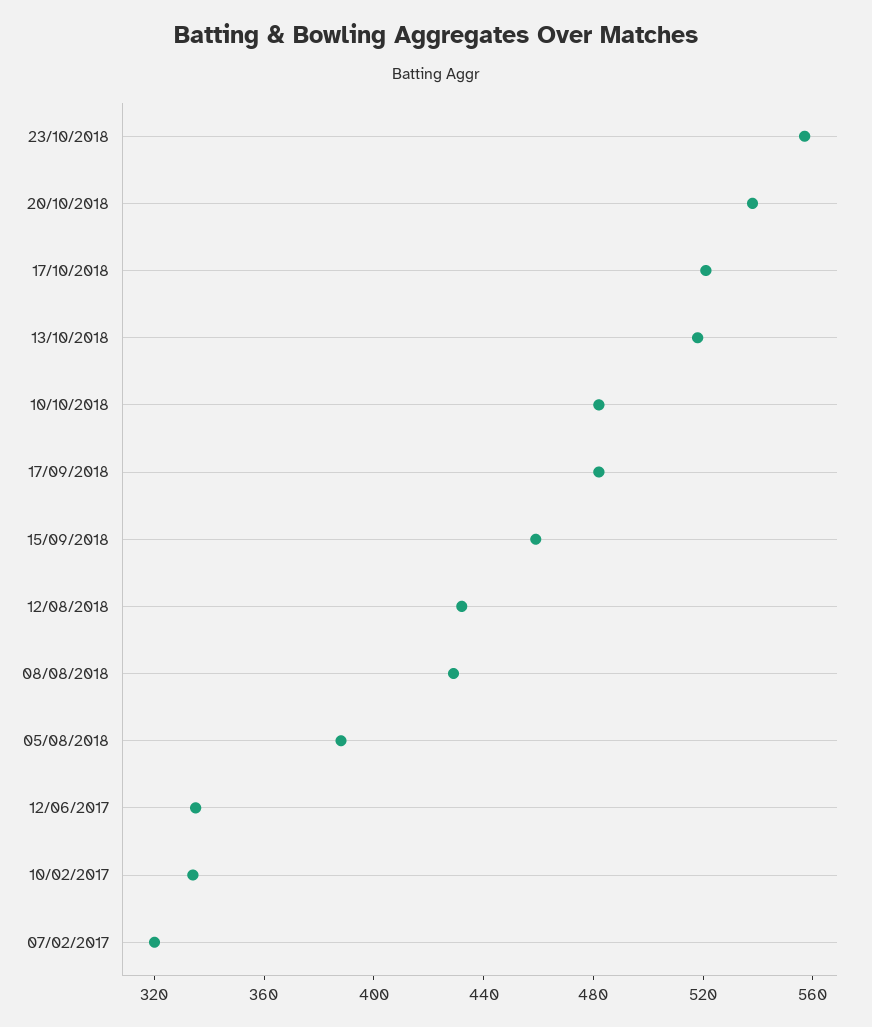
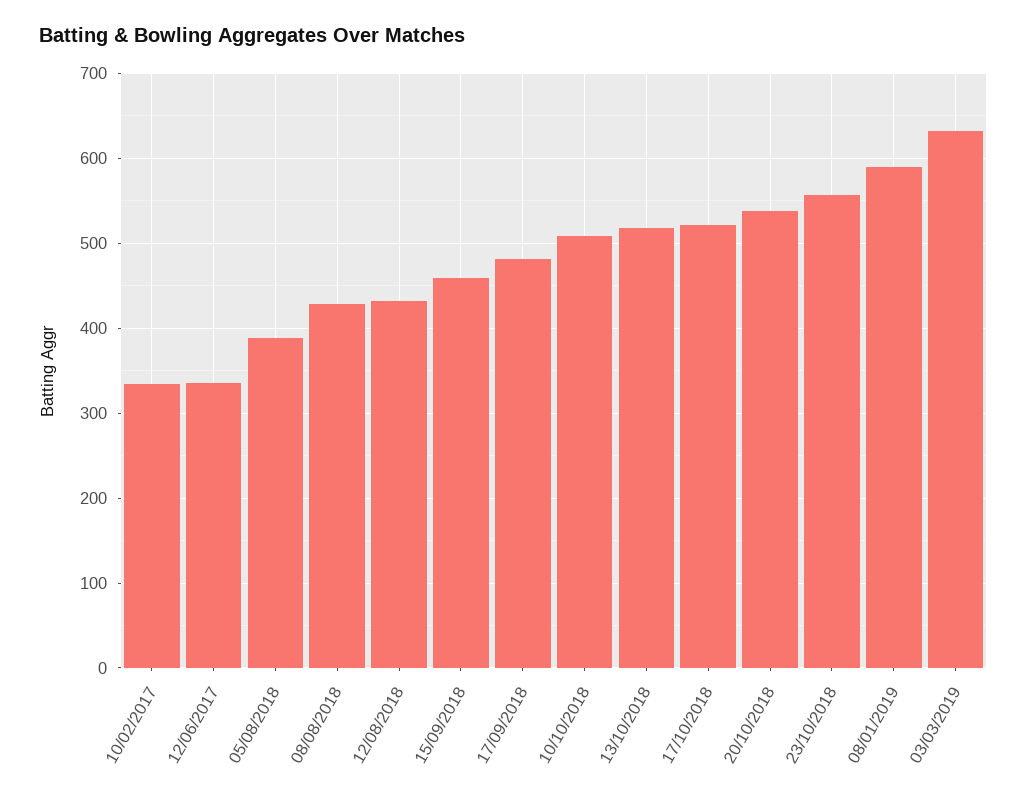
10/10/2018: 480 -> 510
07/02/2017: 320 -> none
08/01/2019: none -> 590
03/03/2019: none -> 630

